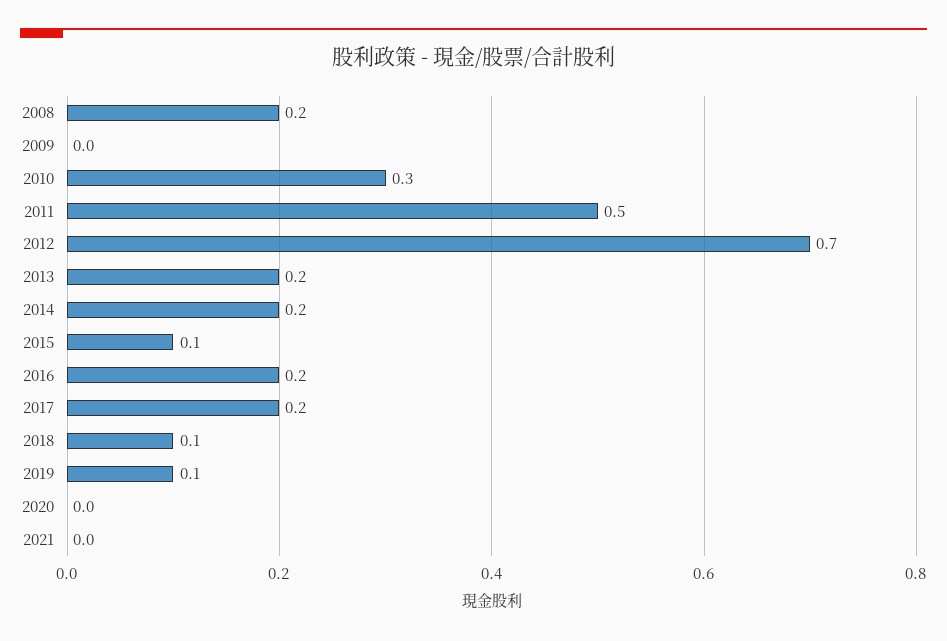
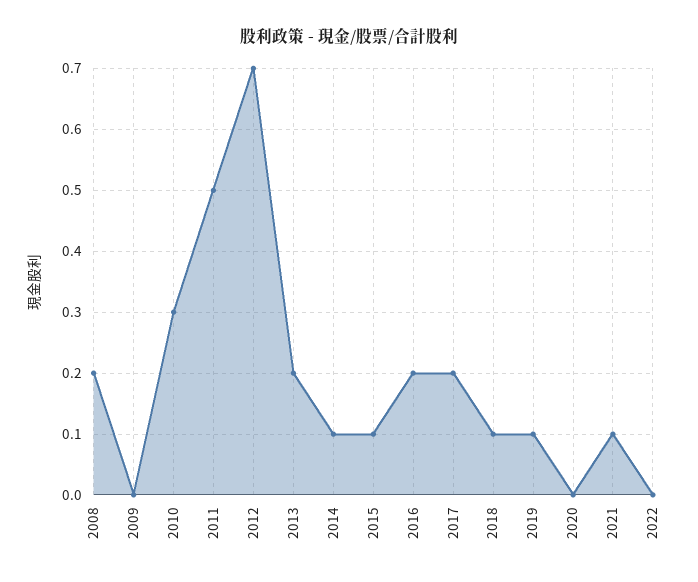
2014: 0.2 -> 0.1
2021: 0 -> 0.1
2022: none -> 0

